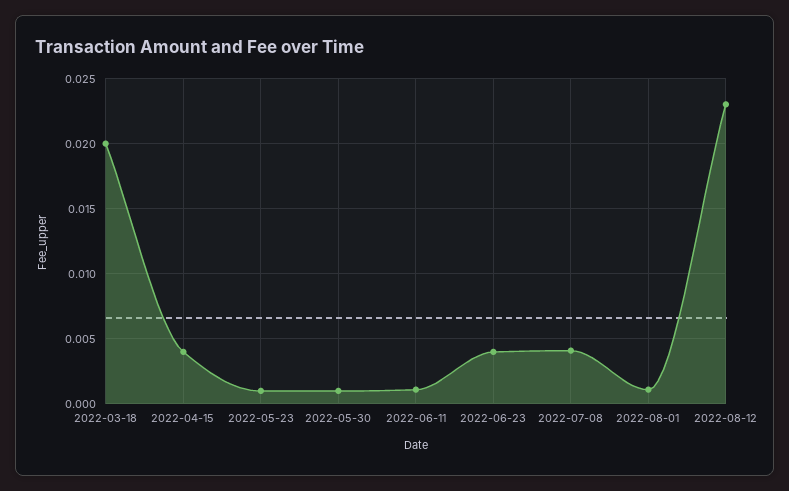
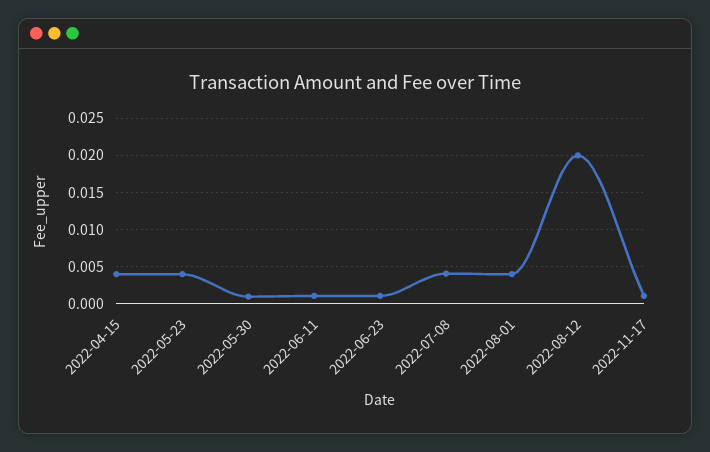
2022-03-18: 0.02 -> none
2022-05-23: 0.001 -> 0.004
2022-06-23: 0.004 -> 0.001
2022-08-01: 0.001 -> 0.004
2022-08-12: 0.023 -> 0.02
2022-11-17: none -> 0.001

